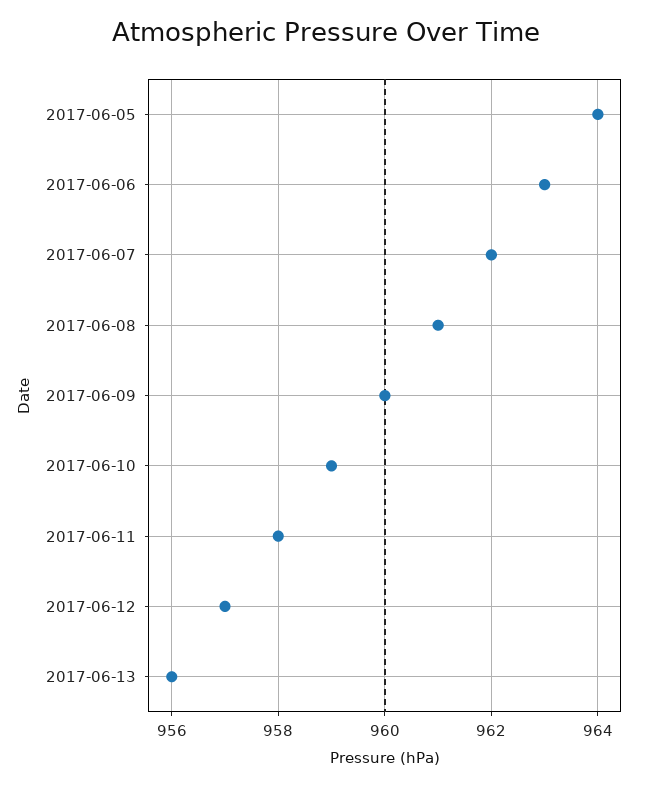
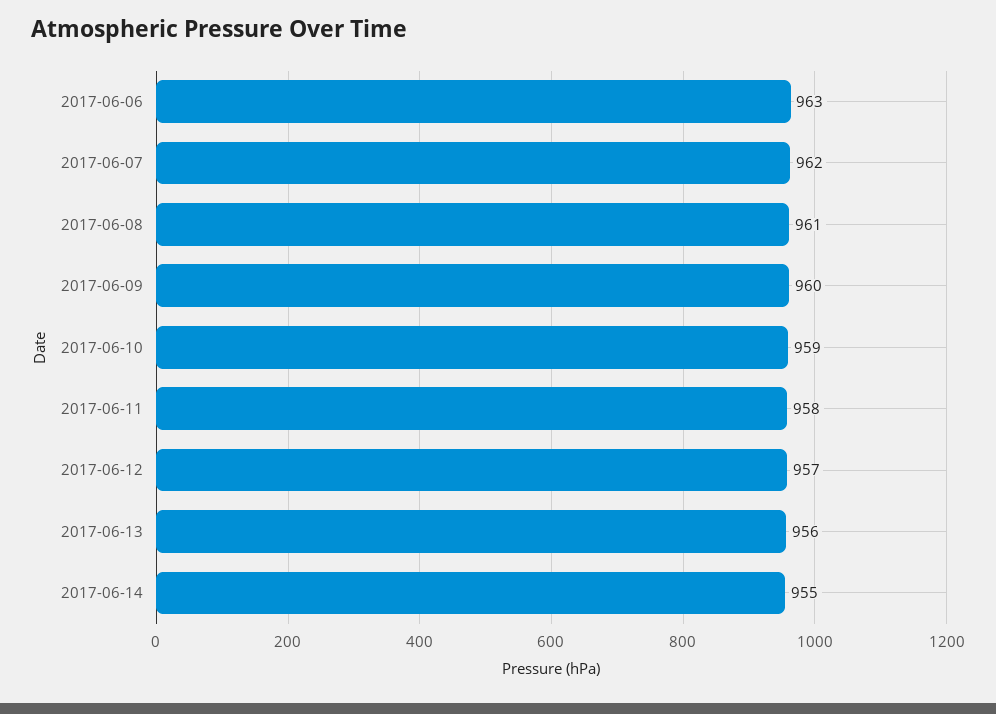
2017-06-05: 964 -> none
2017-06-14: none -> 955

